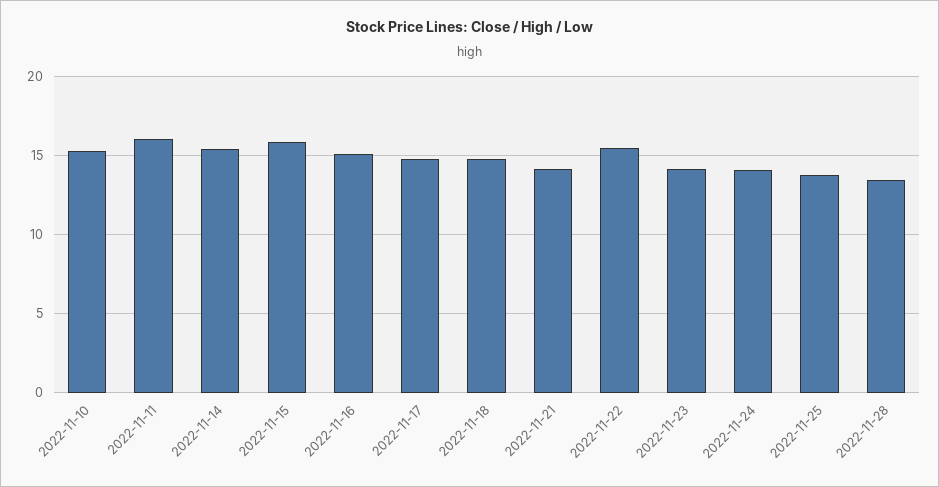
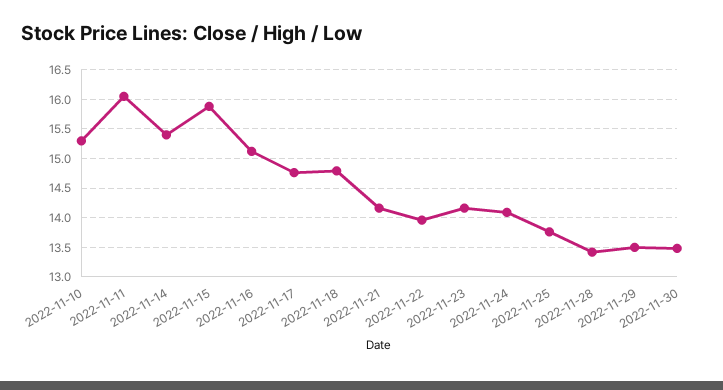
2022-11-22: 15.5 -> 14
2022-11-29: none -> 13.5
2022-11-30: none -> 13.5

